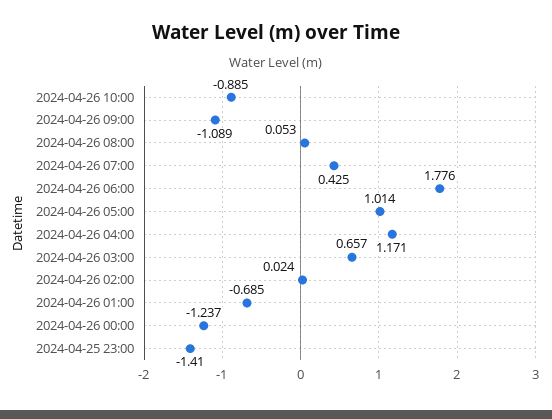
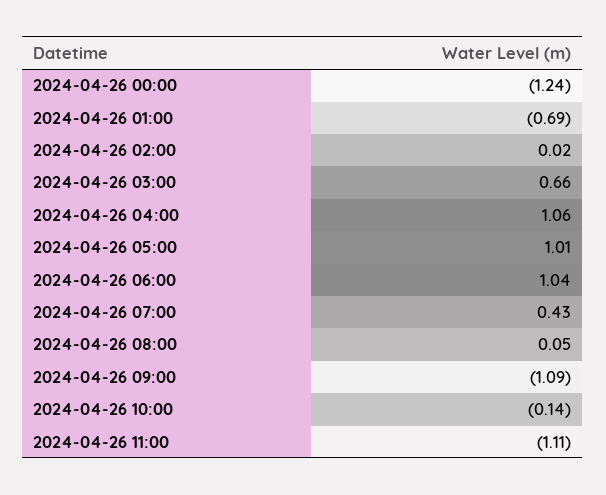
2024-04-26 10:00: -0.885 -> -0.14
2024-04-26 06:00: 1.776 -> 1.04
2024-04-26 04:00: 1.171 -> 1.06
2024-04-25 23:00: -1.41 -> none
2024-04-26 11:00: none -> -1.11

